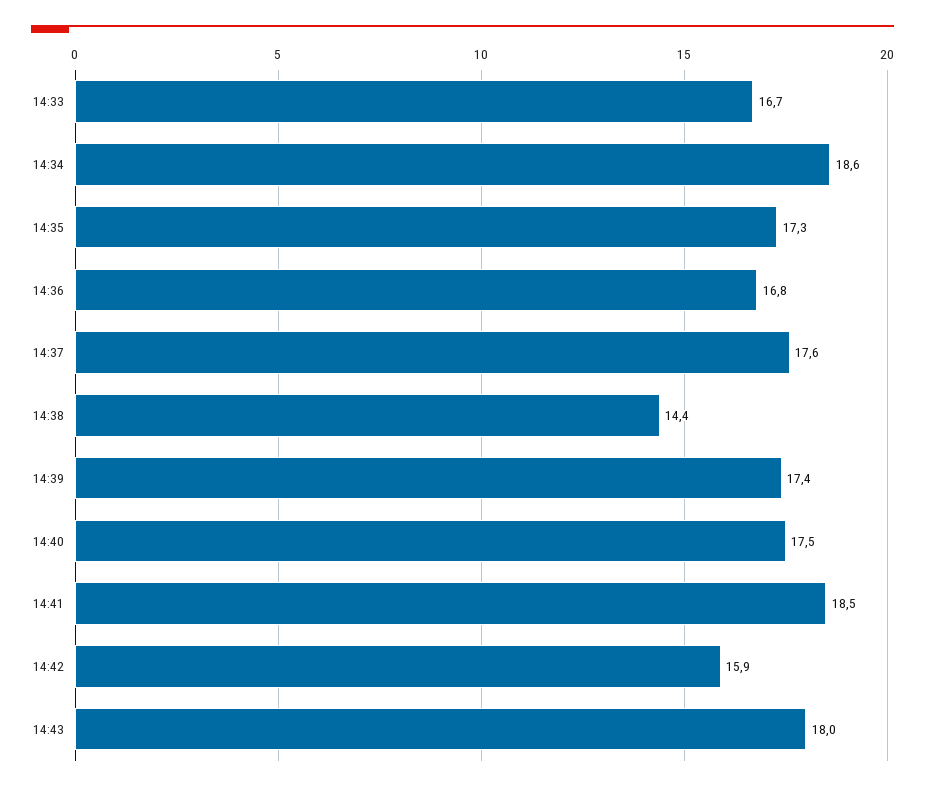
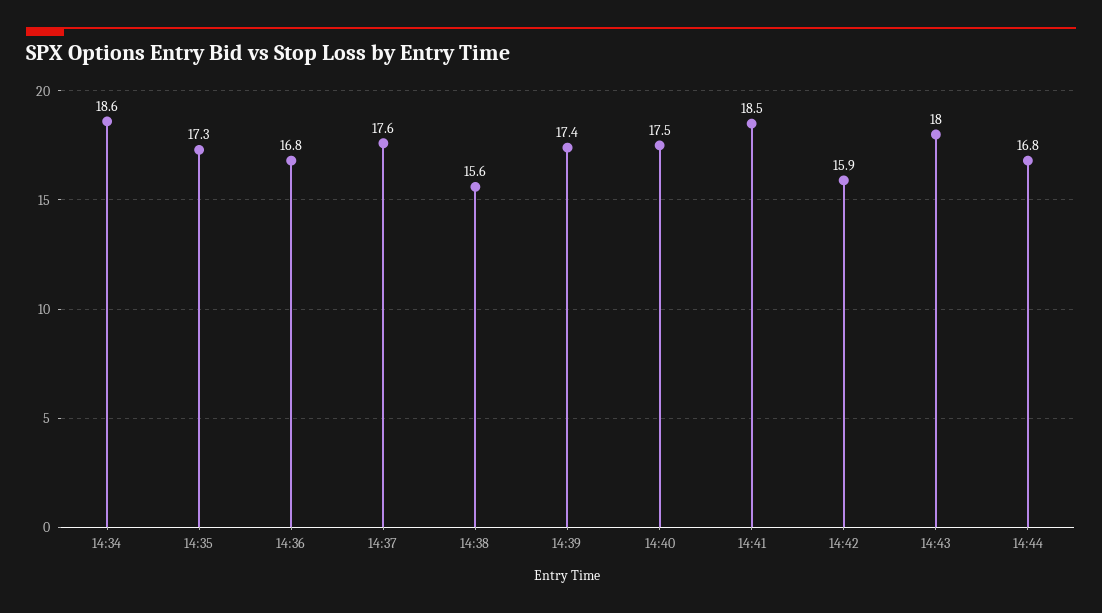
14:33: 16.7 -> none
14:38: 14.4 -> 15.6
14:44: none -> 16.8

